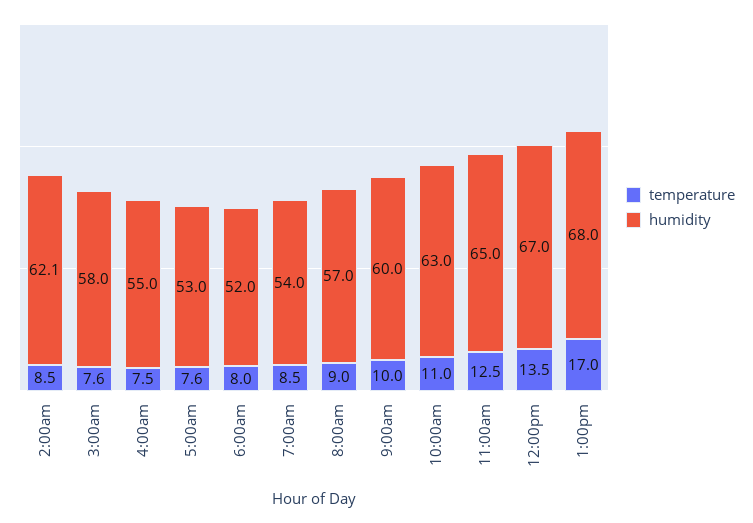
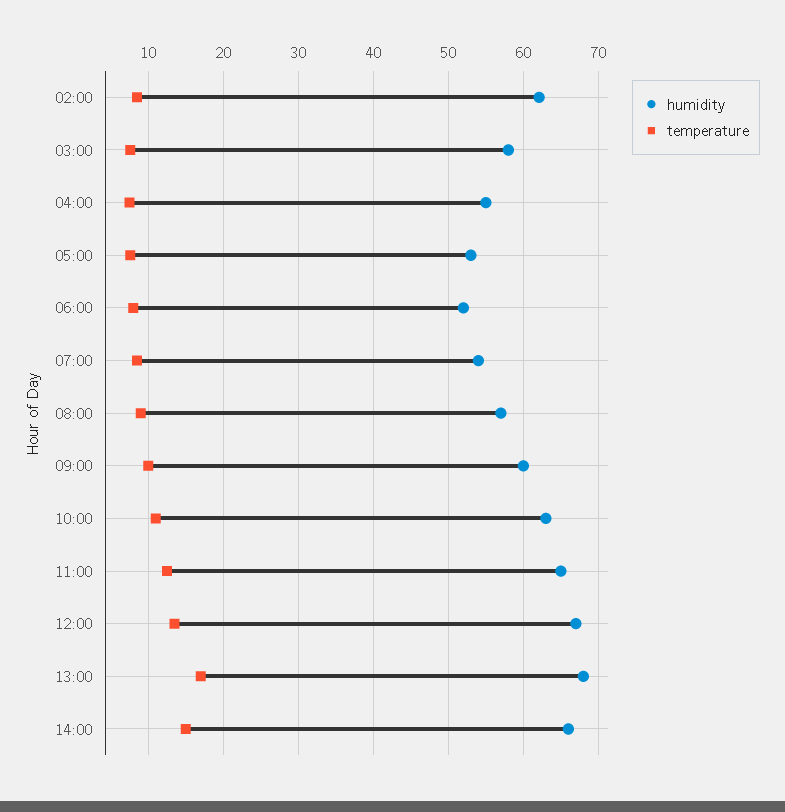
humidity, 14:00: none -> 66
temperature, 14:00: none -> 15

